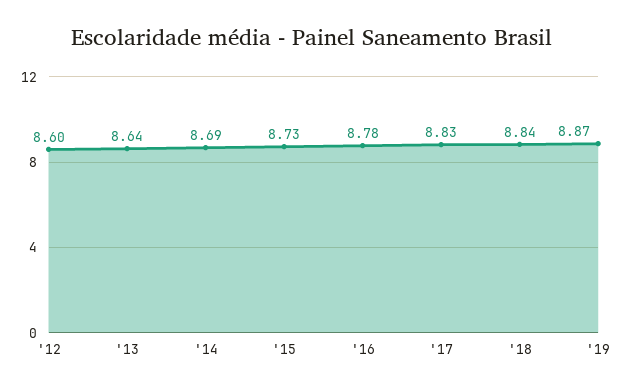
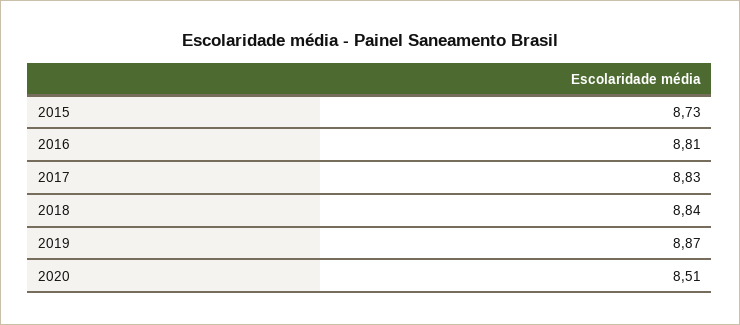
'12: 8.6 -> none
'13: 8.64 -> none
'14: 8.69 -> none
'16: 8.78 -> 8.81
2020: none -> 8.51

